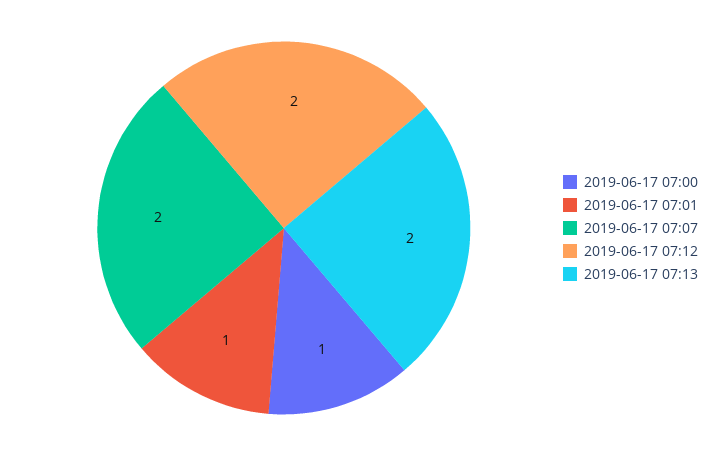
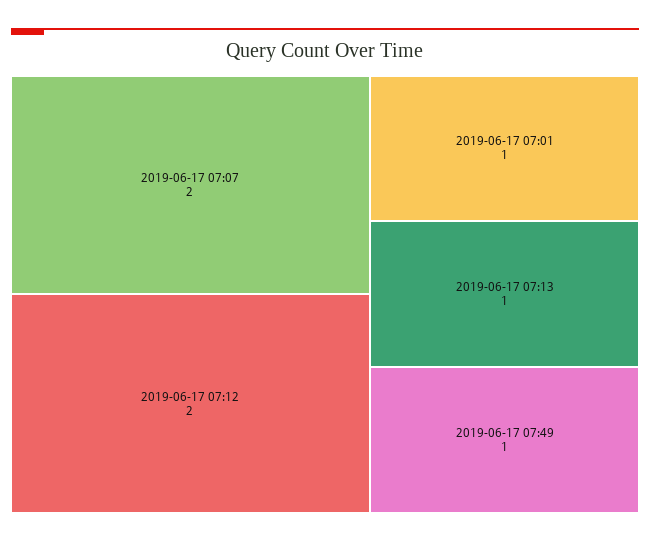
2019-06-17 07:00: 1 -> none
2019-06-17 07:13: 2 -> 1
2019-06-17 07:49: none -> 1

